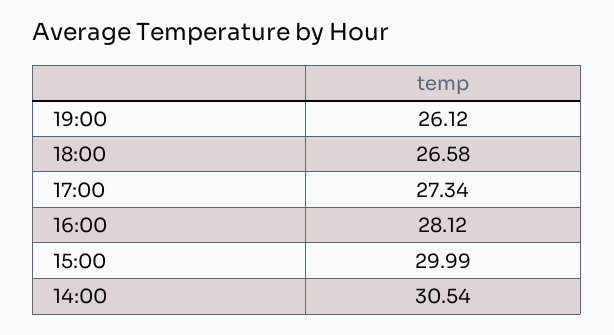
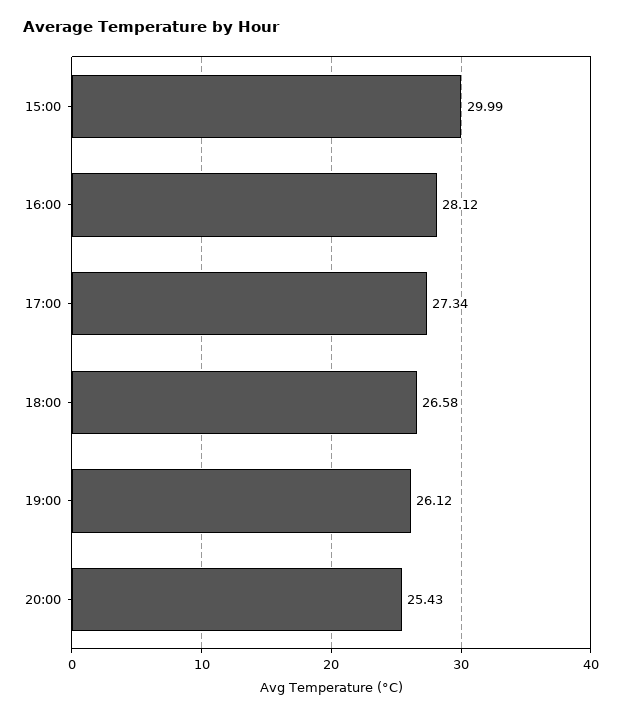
14:00: 30.54 -> none
20:00: none -> 25.43

